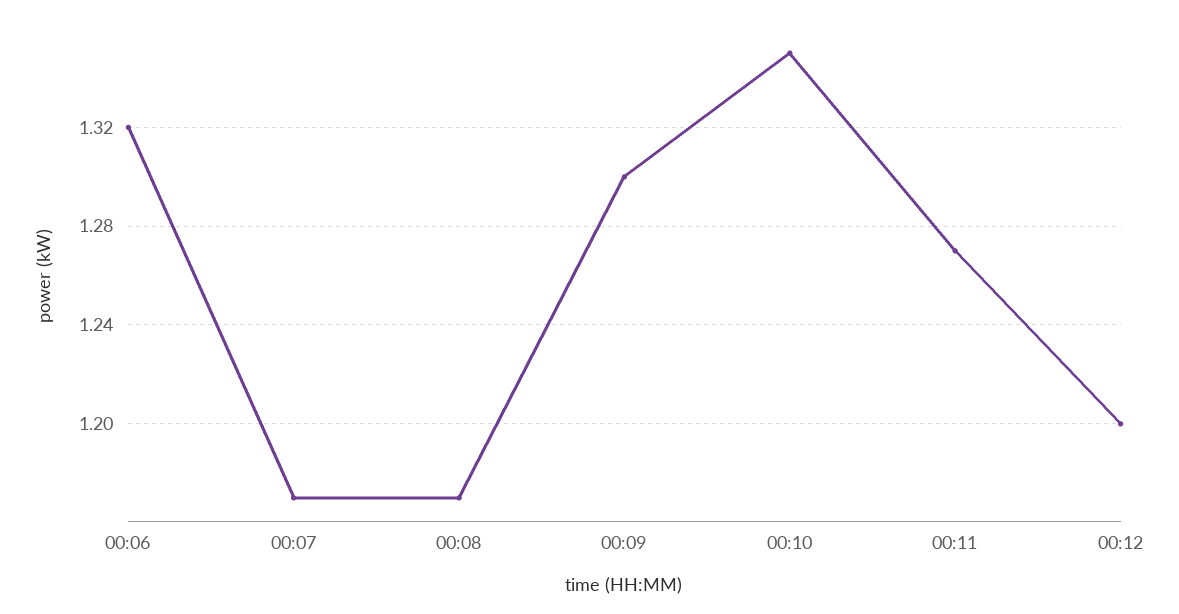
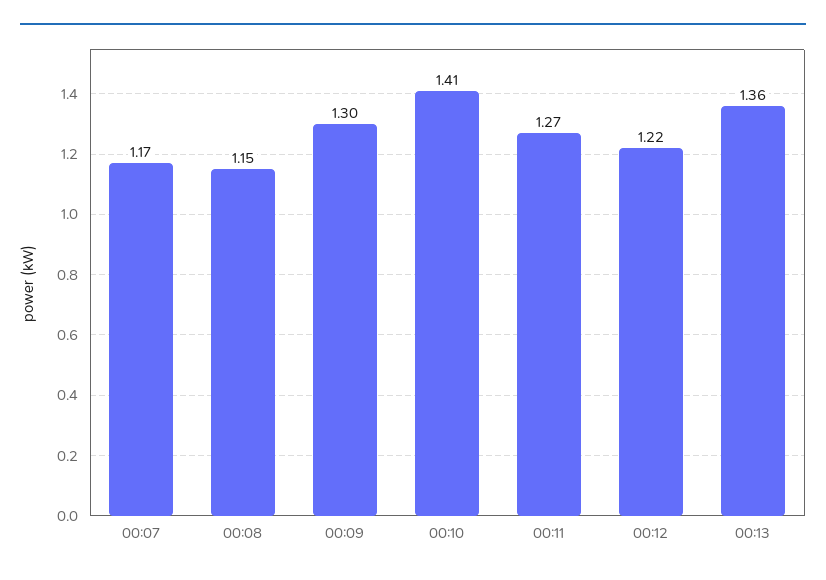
00:06: 1.32 -> none
00:08: 1.17 -> 1.15
00:10: 1.35 -> 1.41
00:12: 1.2 -> 1.22
00:13: none -> 1.36

